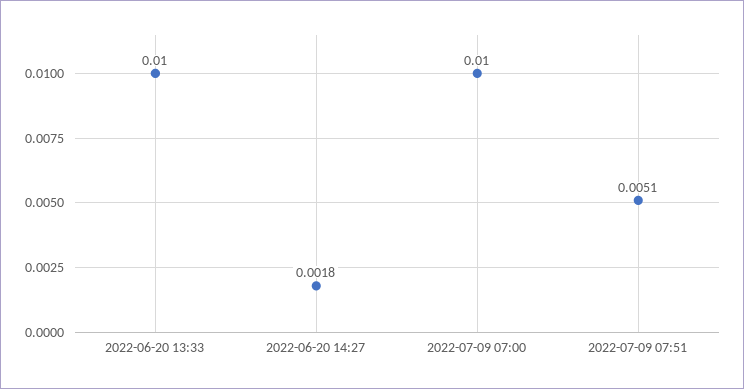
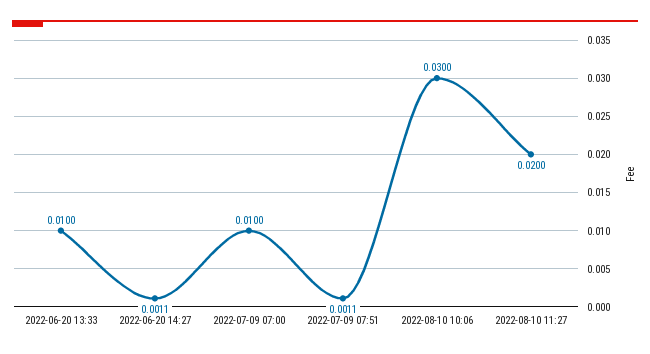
2022-06-20 14:27: 0.0018 -> 0.0011
2022-07-09 07:51: 0.0051 -> 0.0011
2022-08-10 10:06: none -> 0.03
2022-08-10 11:27: none -> 0.02

